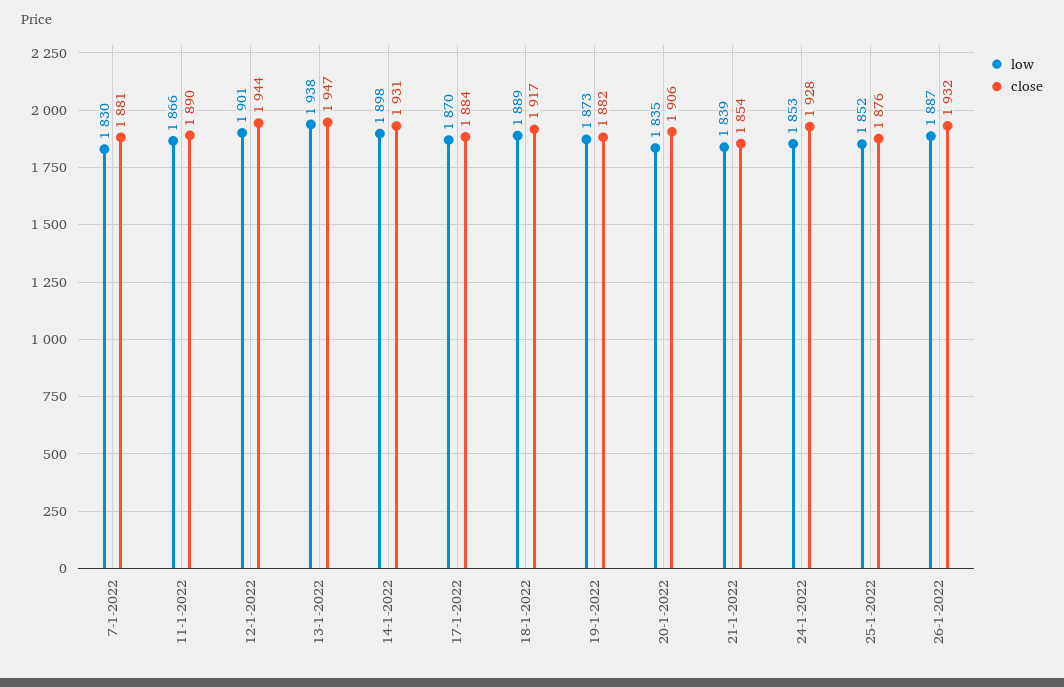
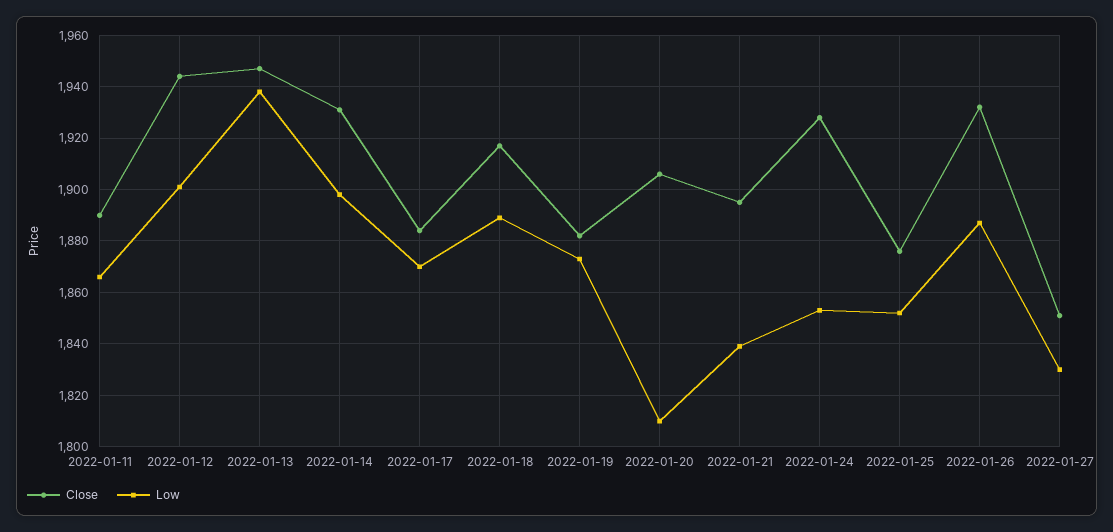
low, 7-1-2022: 1830 -> none
close, 7-1-2022: 1881 -> none
low, 20-1-2022: 1835 -> 1810
close, 21-1-2022: 1854 -> 1895
close, 2022-01-27: none -> 1850
low, 2022-01-27: none -> 1830

